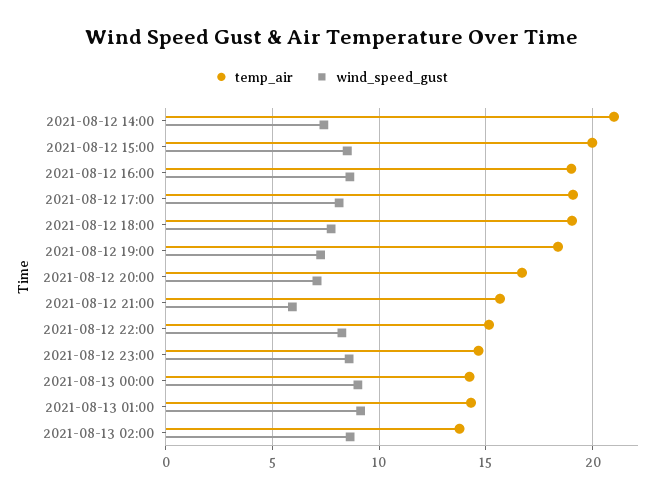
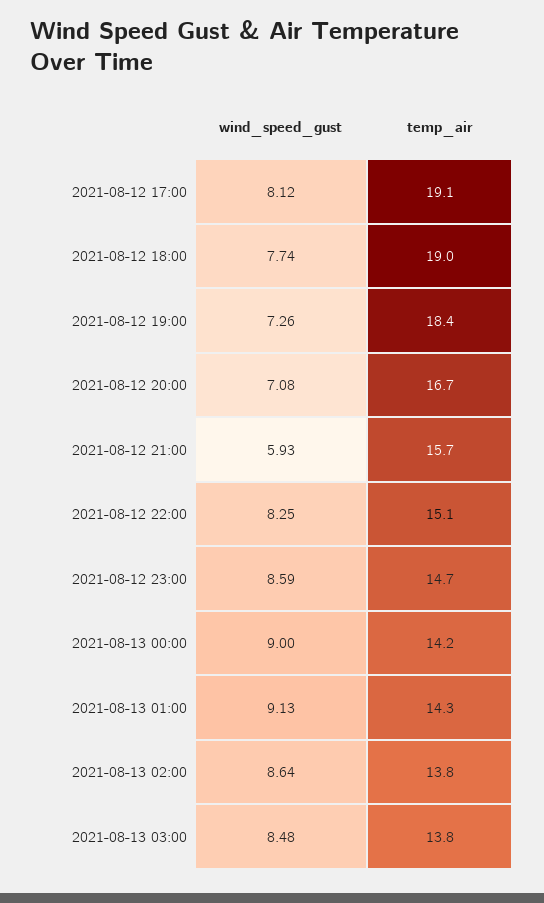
temp_air, 2021-08-12 14:00: 21 -> none
wind_speed_gust, 2021-08-12 14:00: 7.5 -> none
temp_air, 2021-08-12 15:00: 20 -> none
wind_speed_gust, 2021-08-12 15:00: 8.5 -> none
temp_air, 2021-08-12 16:00: 19 -> none
wind_speed_gust, 2021-08-12 16:00: 8.5 -> none
wind_speed_gust, 2021-08-13 03:00: none -> 8.48
temp_air, 2021-08-13 03:00: none -> 13.8

